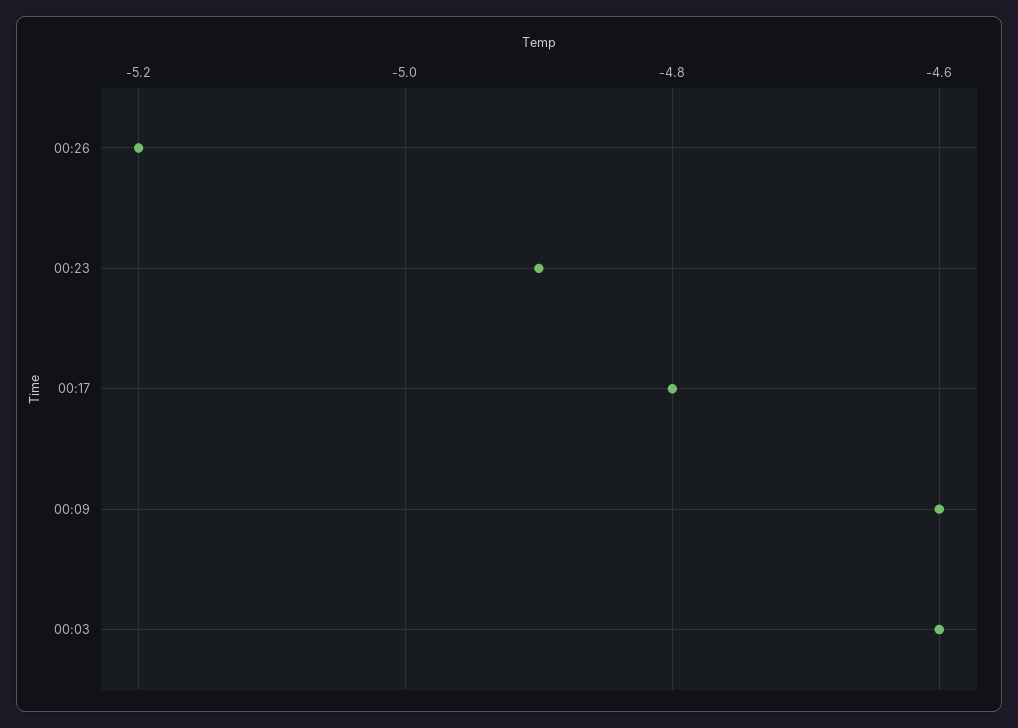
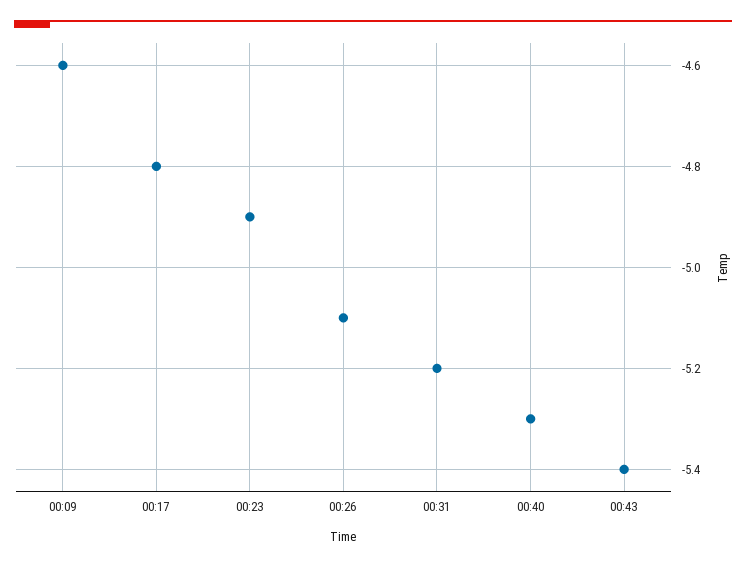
00:26: -5.2 -> -5.1
00:03: -4.6 -> none
00:31: none -> -5.2
00:40: none -> -5.3
00:43: none -> -5.4

